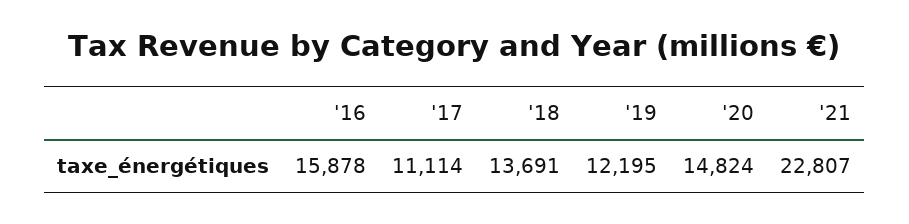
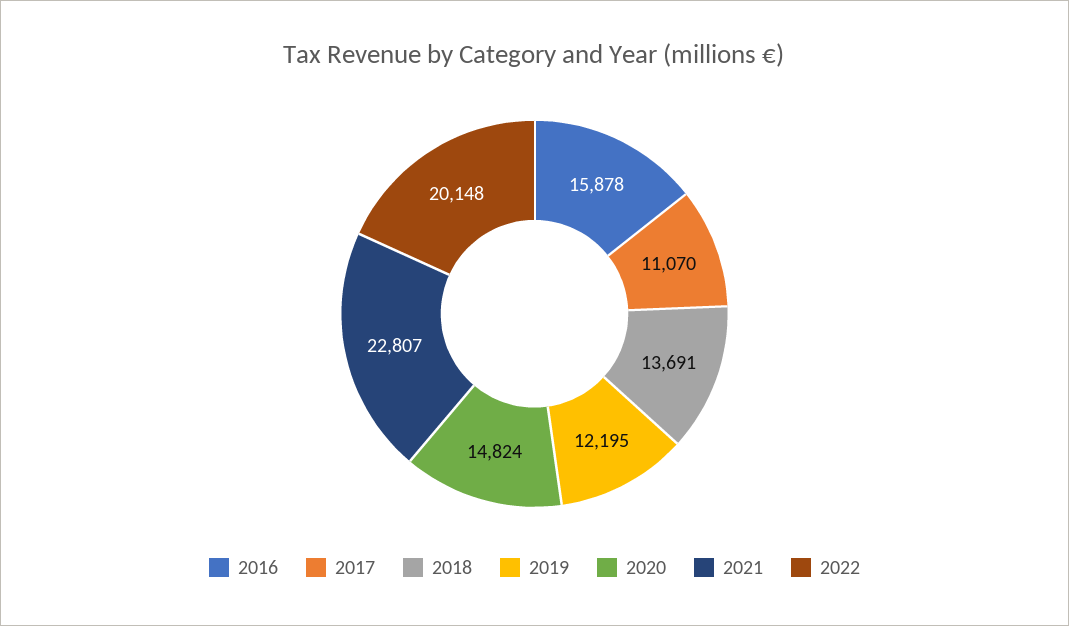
'17: 11114 -> 11070
2022: none -> 20148

